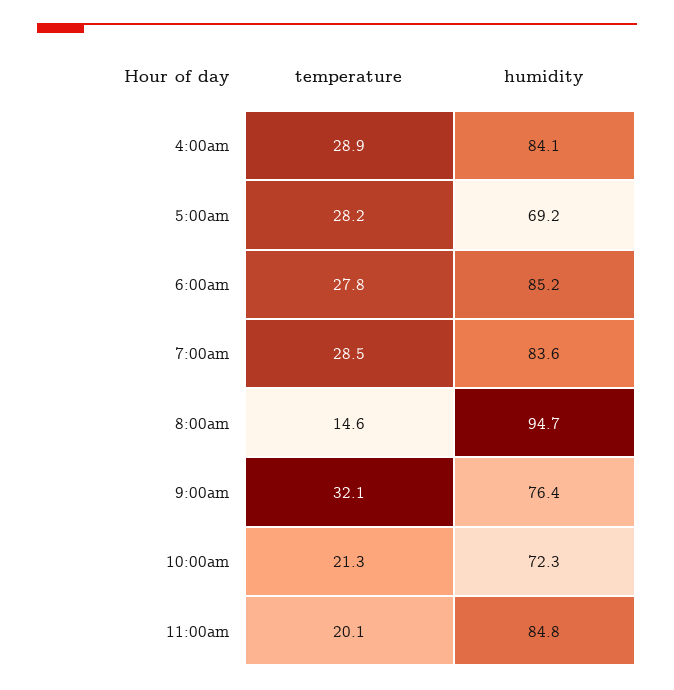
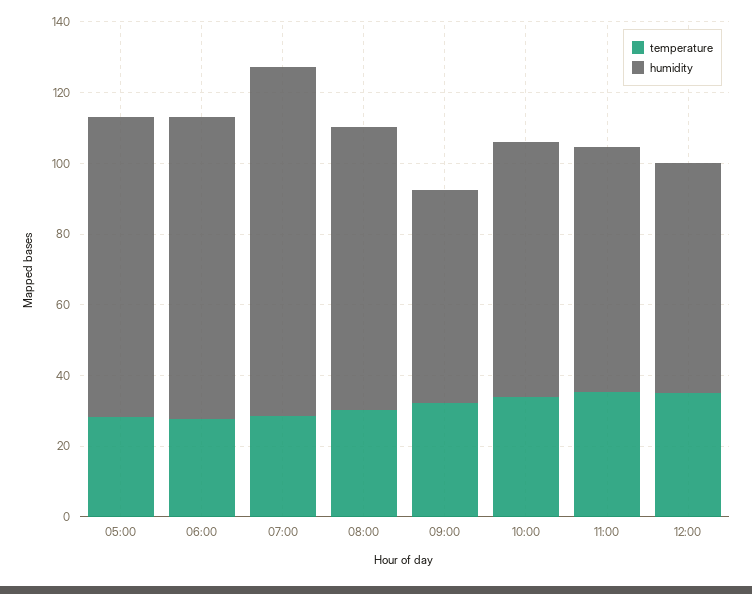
temperature, 4:00am: 28.9 -> none
humidity, 4:00am: 84.1 -> none
humidity, 5:00am: 69.2 -> 85
humidity, 7:00am: 83.6 -> 100
temperature, 8:00am: 14.6 -> 30
humidity, 8:00am: 94.7 -> 80
humidity, 9:00am: 76.4 -> 60
temperature, 10:00am: 21.3 -> 35
temperature, 11:00am: 20.1 -> 35
humidity, 11:00am: 84.8 -> 70
temperature, 12:00: none -> 35
humidity, 12:00: none -> 65

